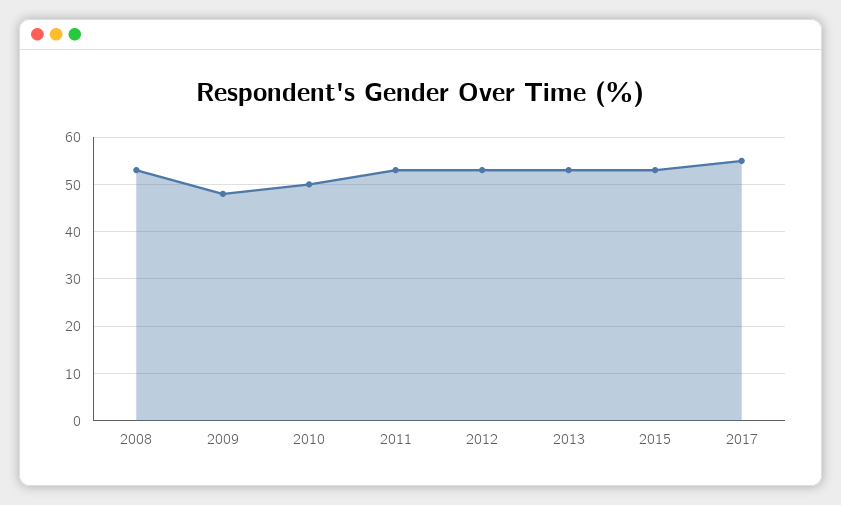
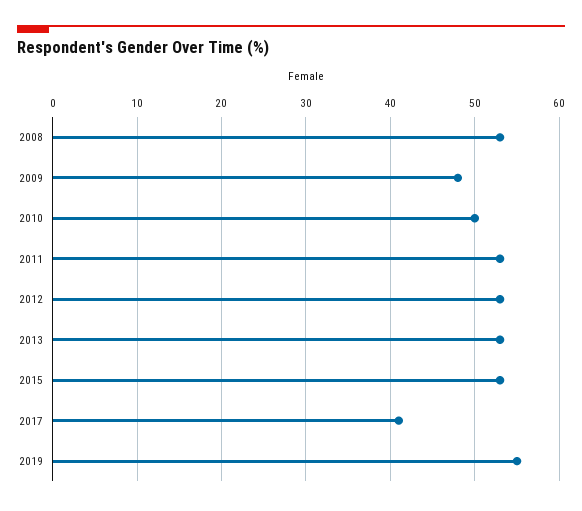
2017: 55 -> 41
2019: none -> 55

